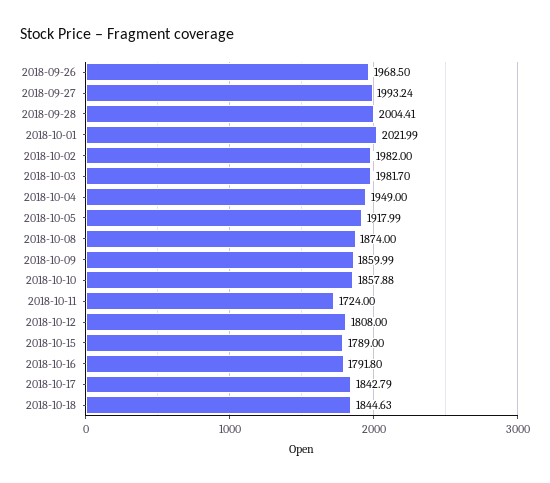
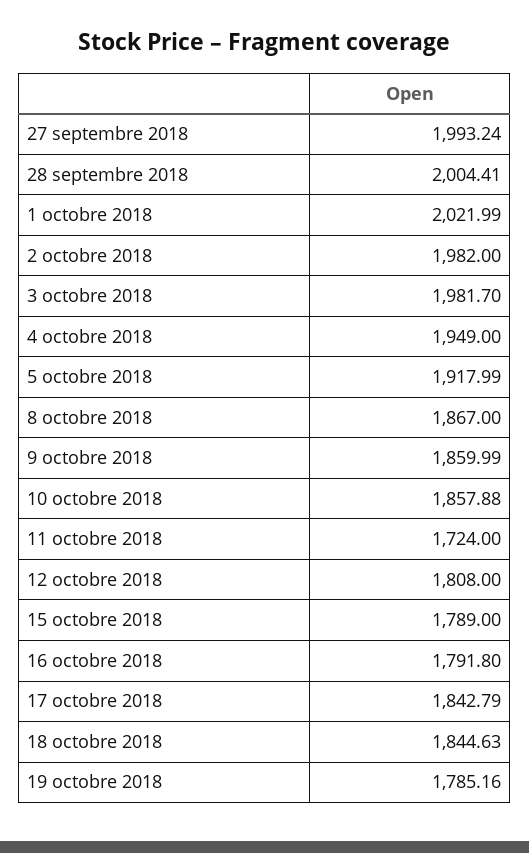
2018-09-26: 1968.5 -> none
2018-10-08: 1874 -> 1867
19 octobre 2018: none -> 1785.16

